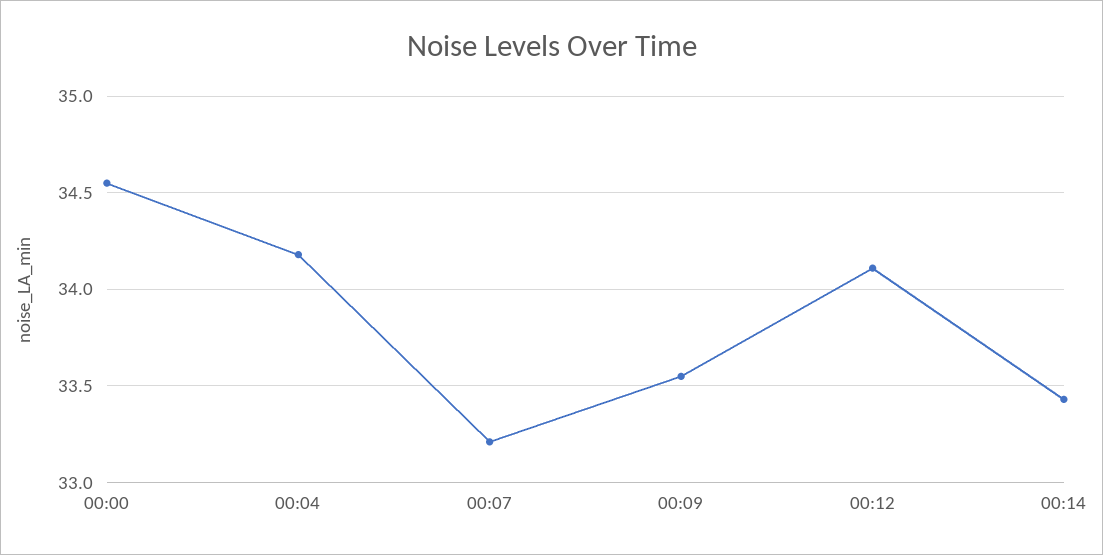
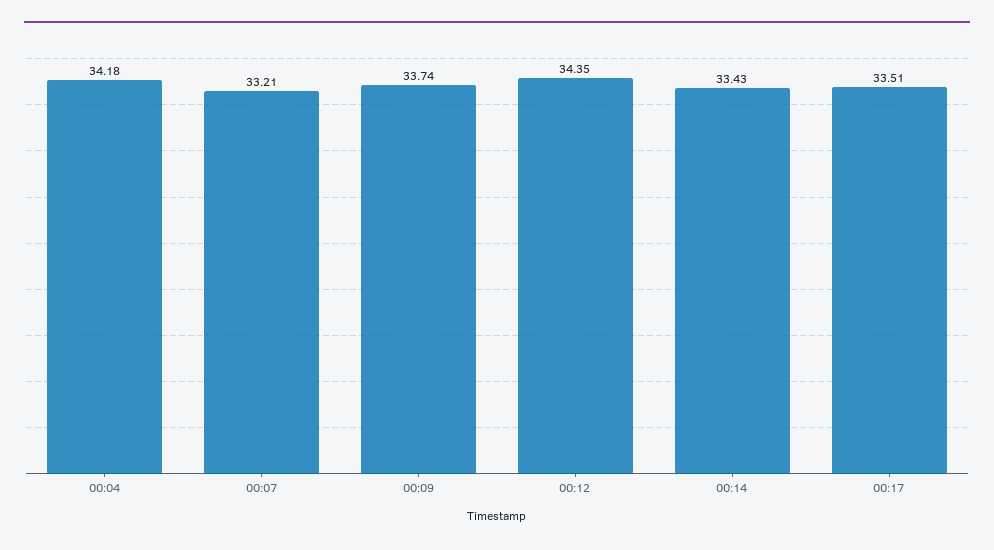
00:00: 34.55 -> none
00:09: 33.55 -> 33.74
00:12: 34.1 -> 34.35
00:17: none -> 33.51

